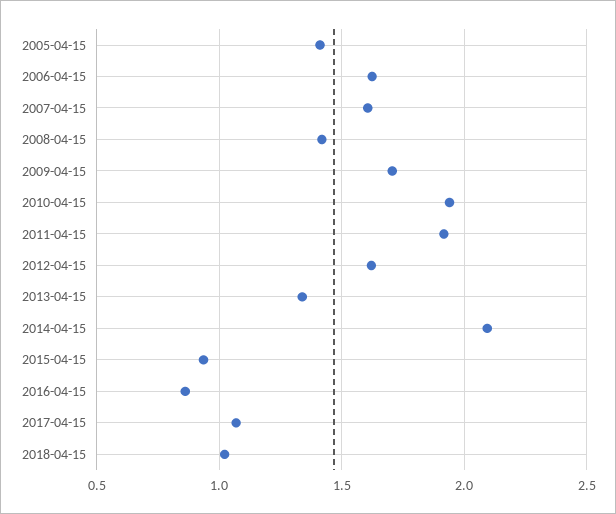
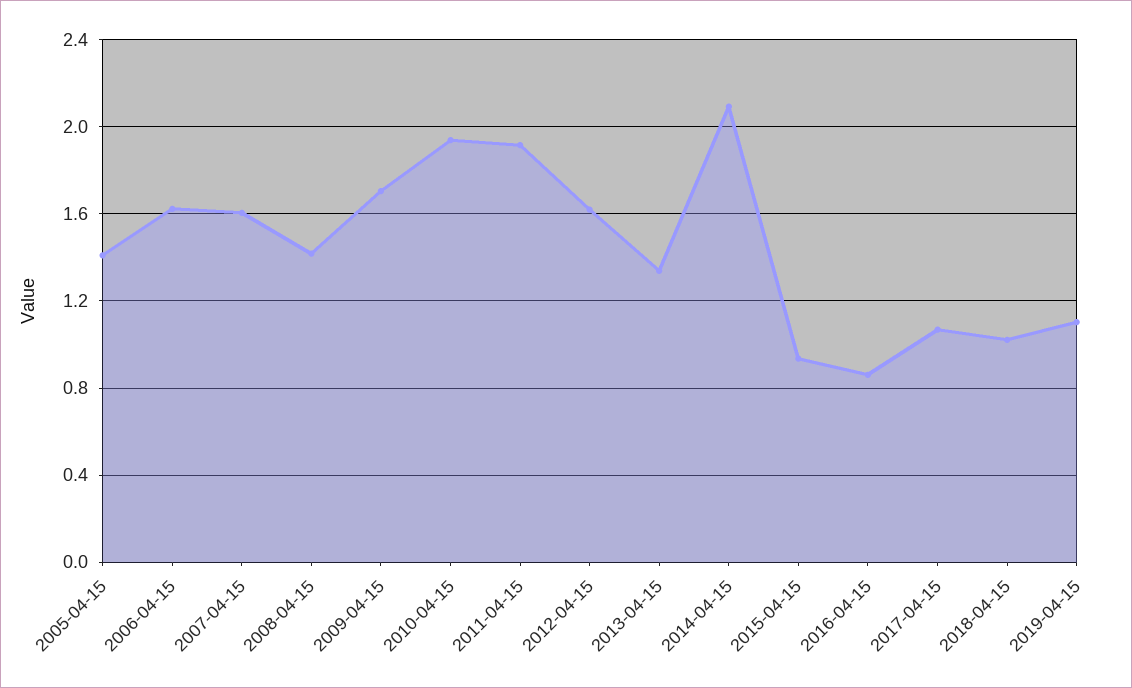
2019-04-15: none -> 1.1

